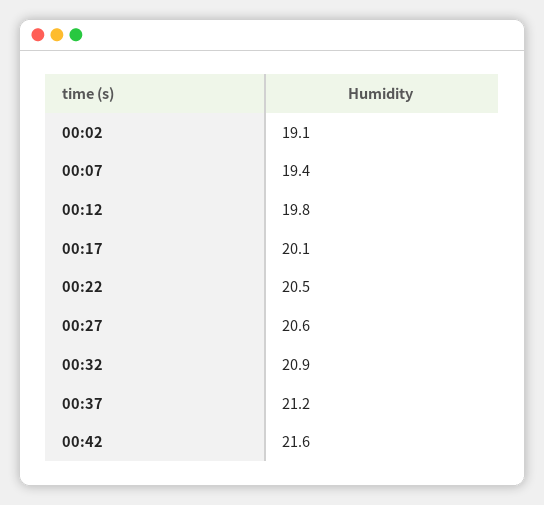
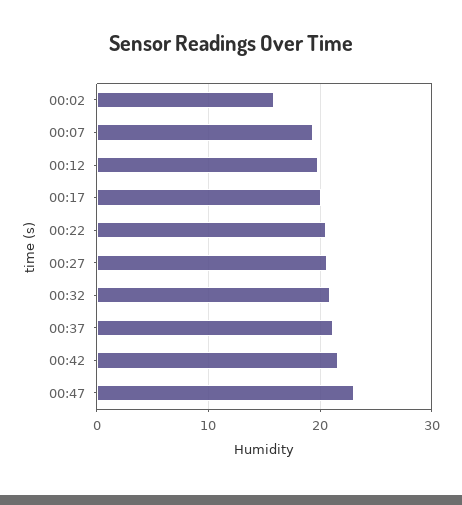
00:02: 19.1 -> 16
00:47: none -> 23

